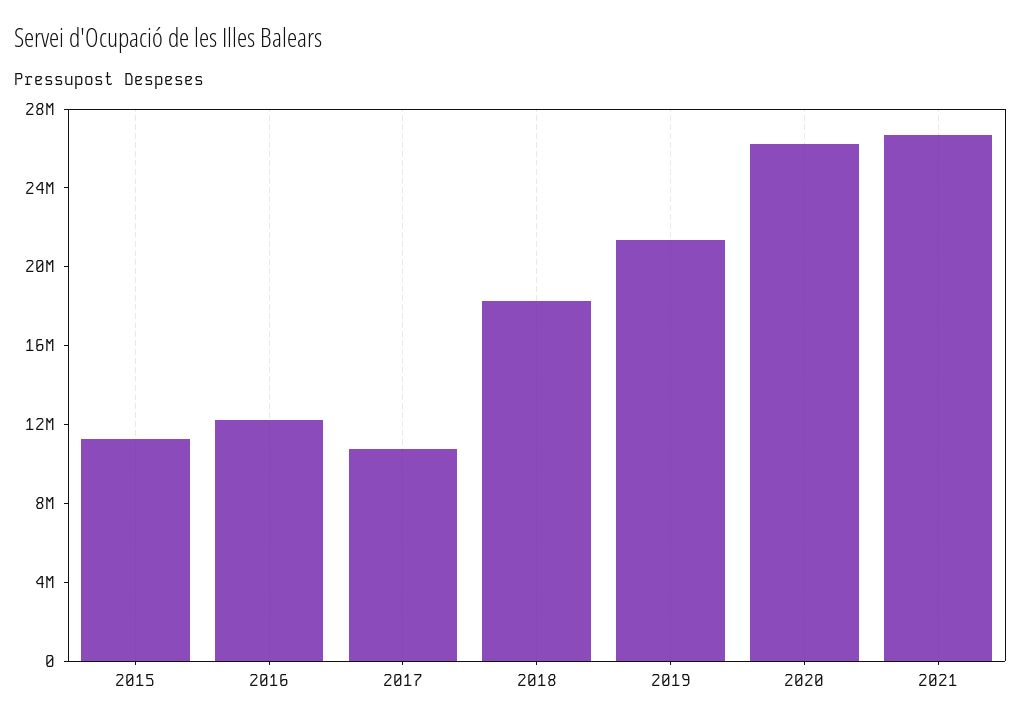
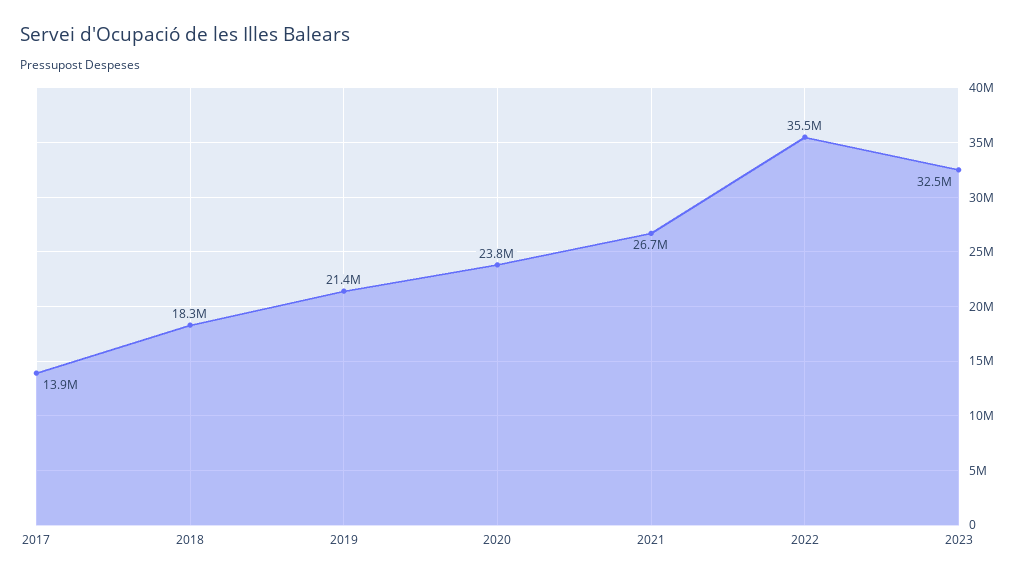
2015: 11000000 -> none
2016: 12000000 -> none
2017: 11000000 -> 13900000
2020: 26000000 -> 23800000
2022: none -> 35500000
2023: none -> 32500000

